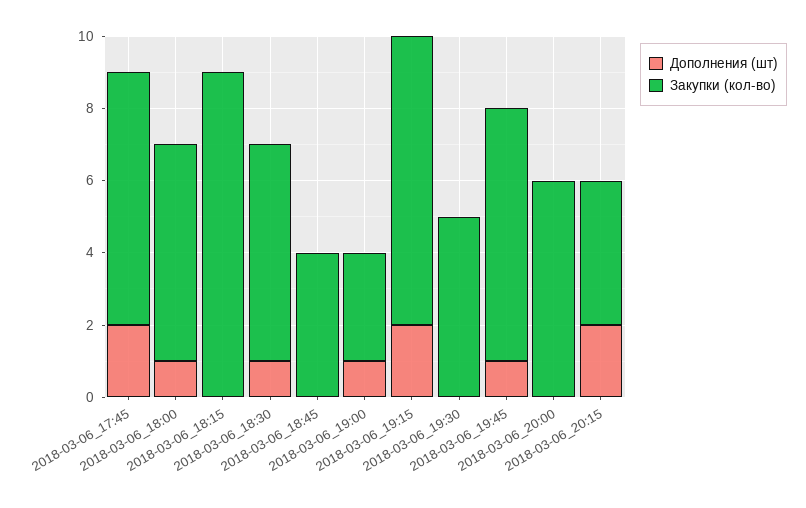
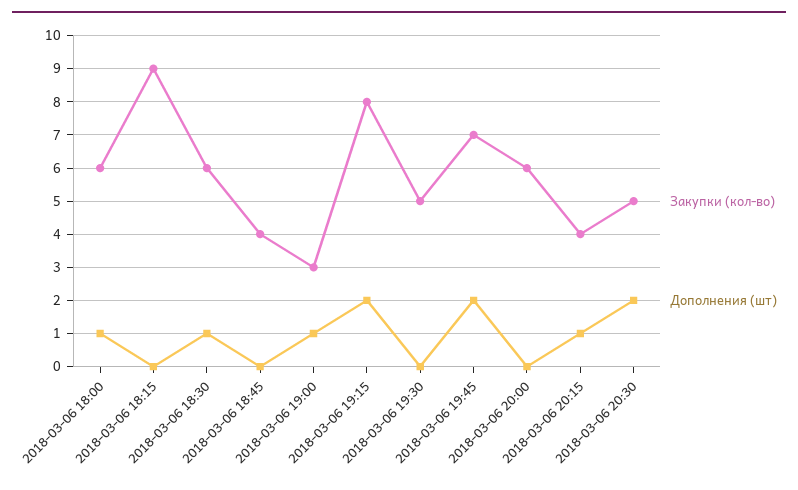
Дополнения (шт), 2018-03-06_17:45: 2 -> none
Закупки (кол-во), 2018-03-06_17:45: 7 -> none
Дополнения (шт), 2018-03-06_19:45: 1 -> 2
Дополнения (шт), 2018-03-06_20:15: 2 -> 1
Закупки (кол-во), 2018-03-06 20:30: none -> 5
Дополнения (шт), 2018-03-06 20:30: none -> 2

